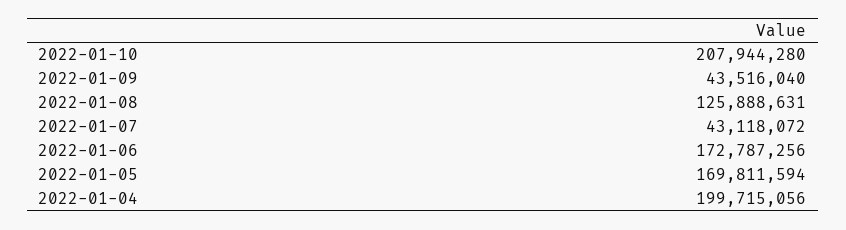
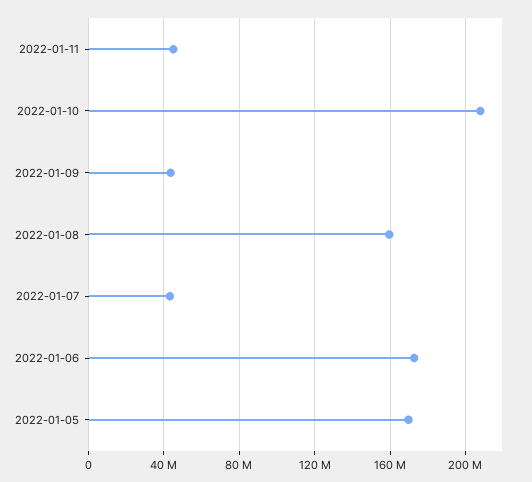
2022-01-08: 125888631 -> 160000000
2022-01-04: 199715056 -> none
2022-01-11: none -> 45000000

